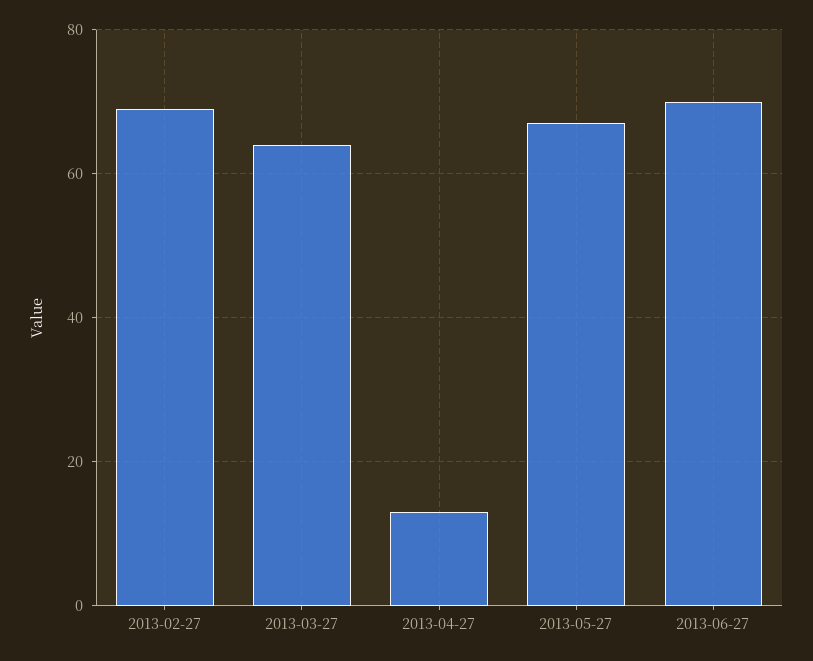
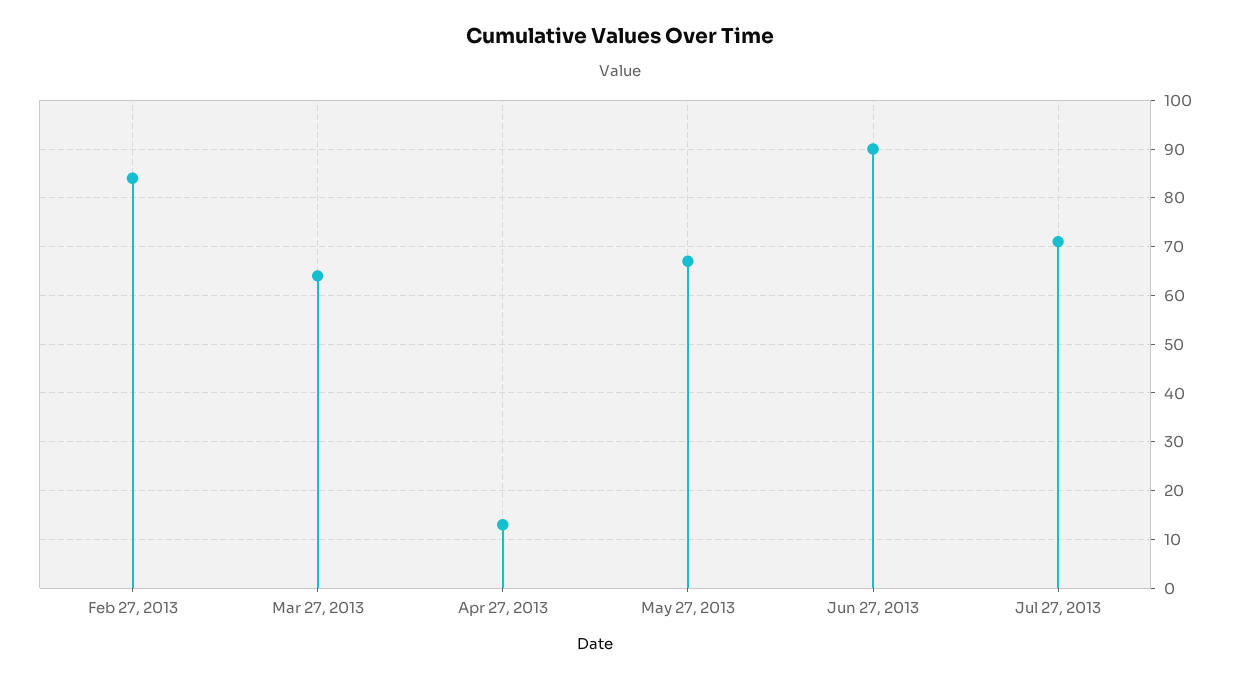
2013-02-27: 70 -> 85
2013-06-27: 70 -> 90
Jul 27, 2013: none -> 70

